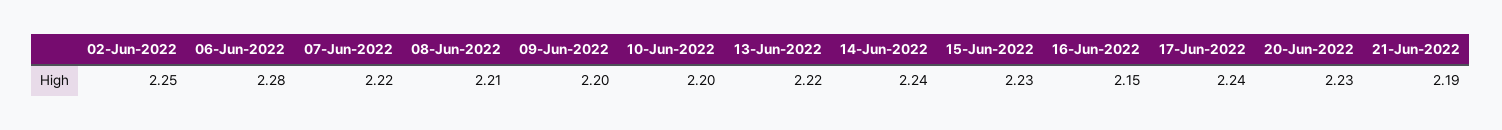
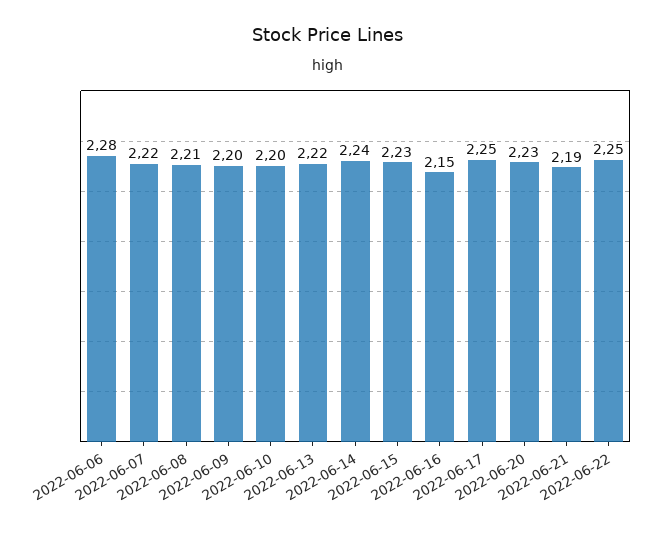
02-Jun-2022: 2.25 -> none
17-Jun-2022: 2.24 -> 2.25
2022-06-22: none -> 2.25

